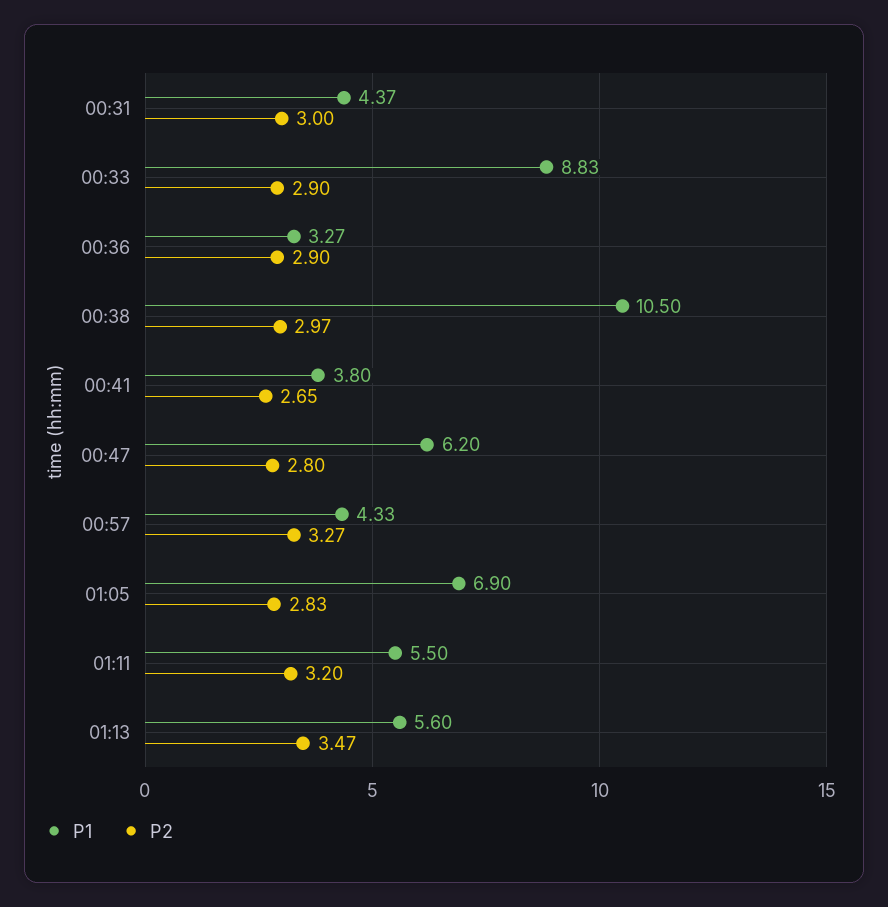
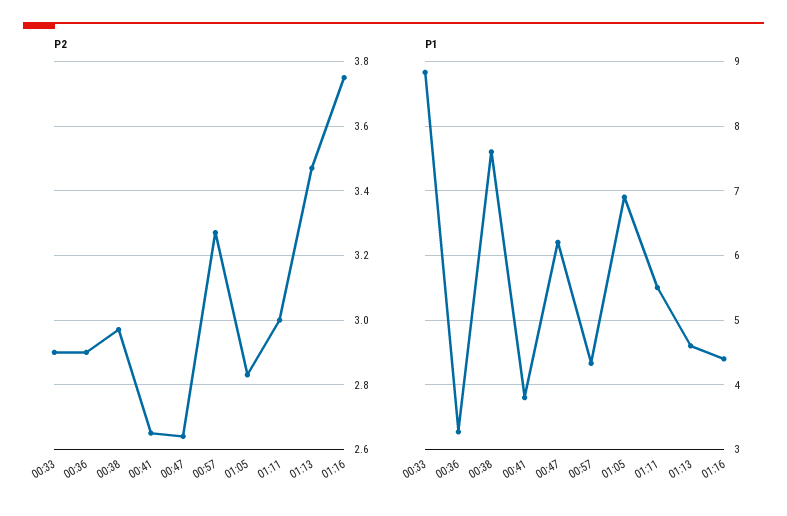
P1, 00:31: 4.37 -> none
P2, 00:31: 3 -> none
P1, 00:38: 10.5 -> 7.6
P2, 00:47: 2.8 -> 2.65
P2, 01:11: 3.2 -> 3
P1, 01:13: 5.6 -> 4.6
P2, 01:16: none -> 3.75
P1, 01:16: none -> 4.4

